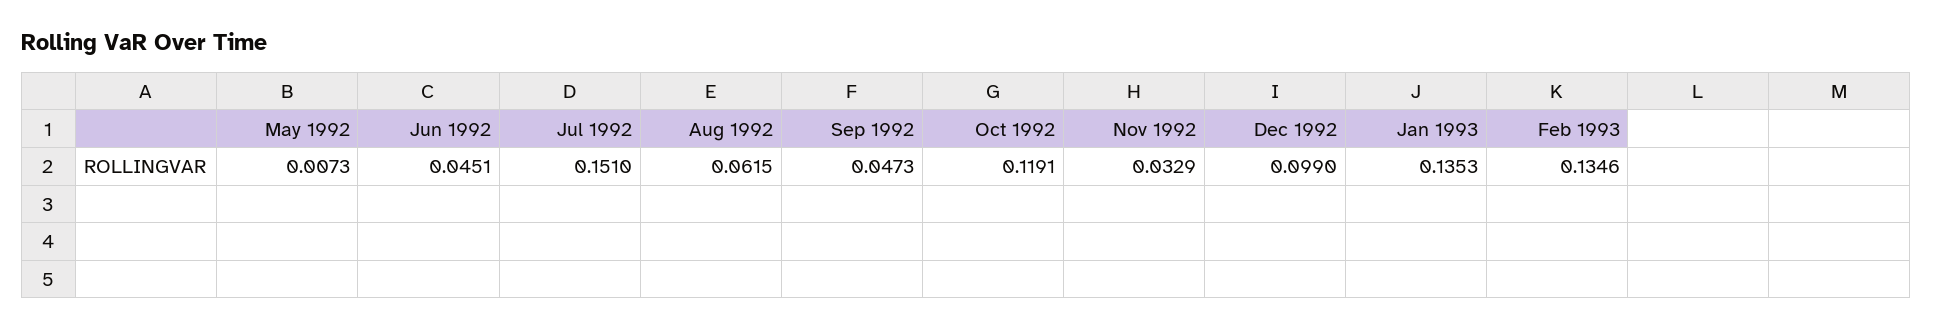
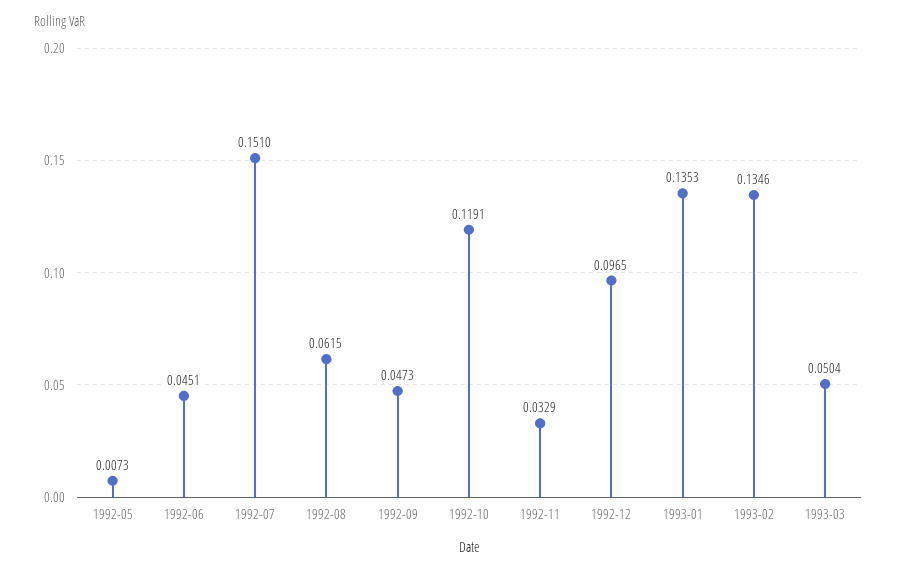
Dec 1992: 0.099 -> 0.0965
1993-03: none -> 0.0504

